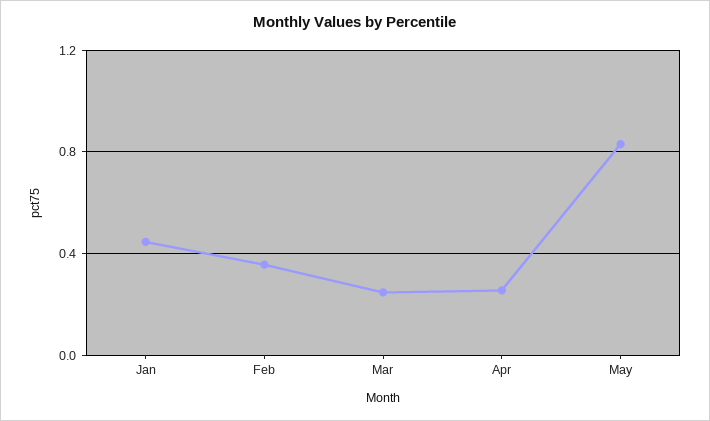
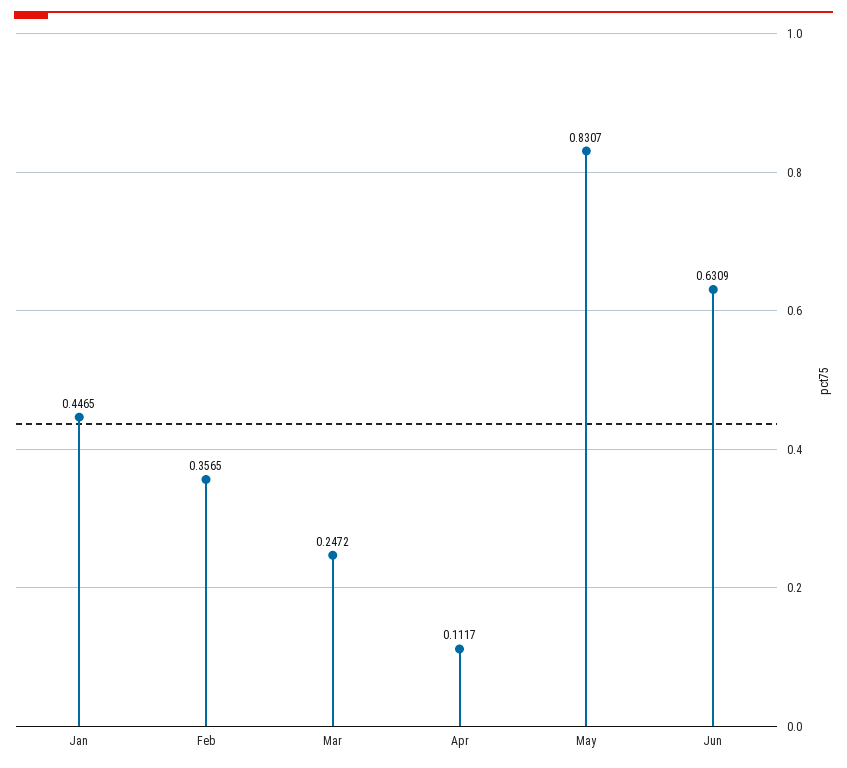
Apr: 0.25 -> 0.1117
Jun: none -> 0.6309

